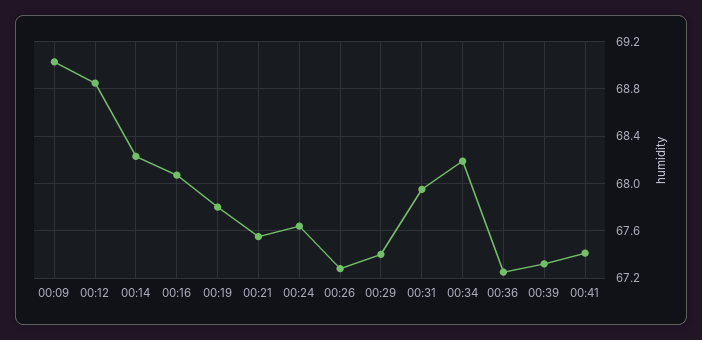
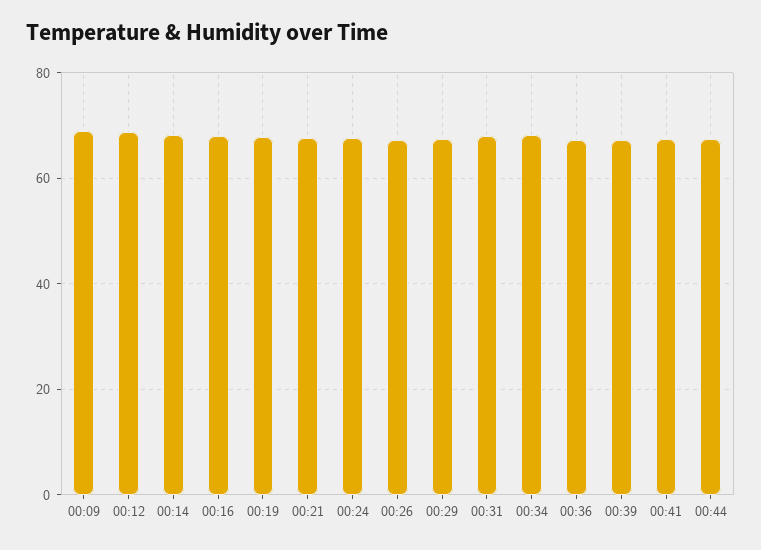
00:44: none -> 68

